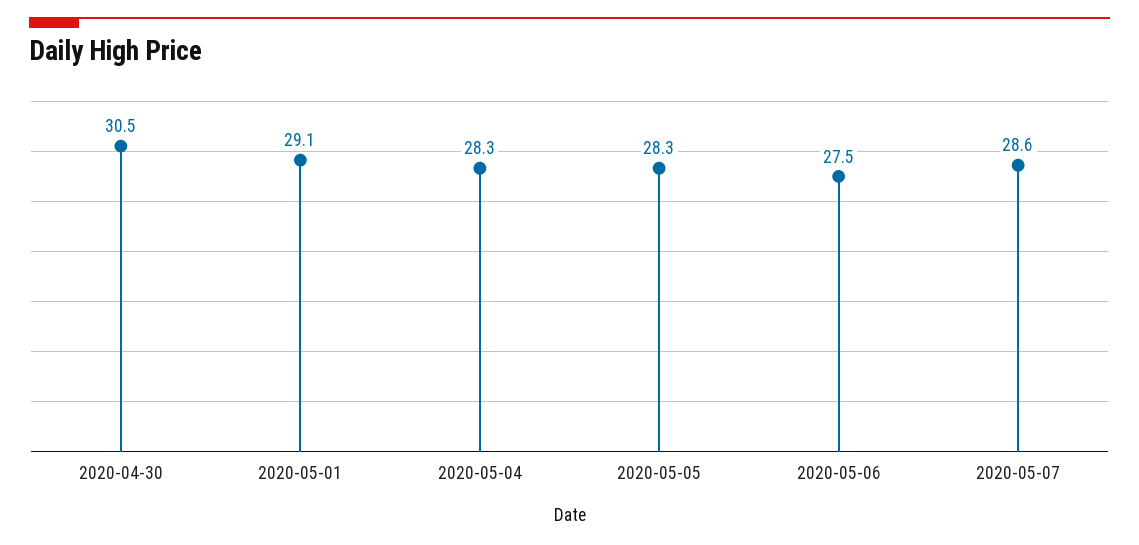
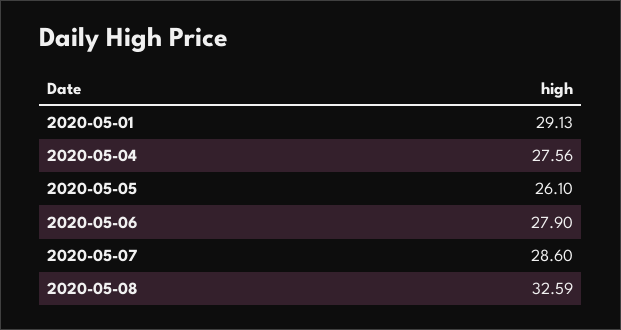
2020-04-30: 30.5 -> none
2020-05-04: 28.3 -> 27.56
2020-05-05: 28.3 -> 26.1
2020-05-06: 27.5 -> 27.9
2020-05-08: none -> 32.59

